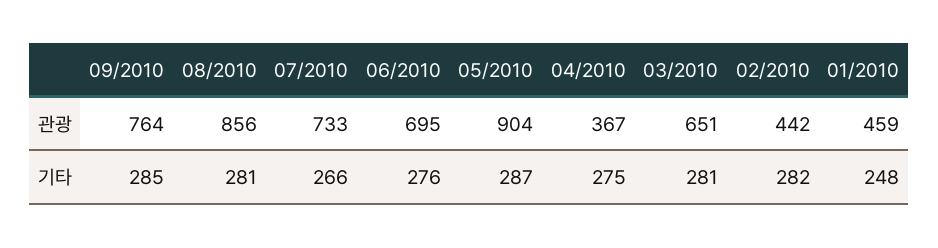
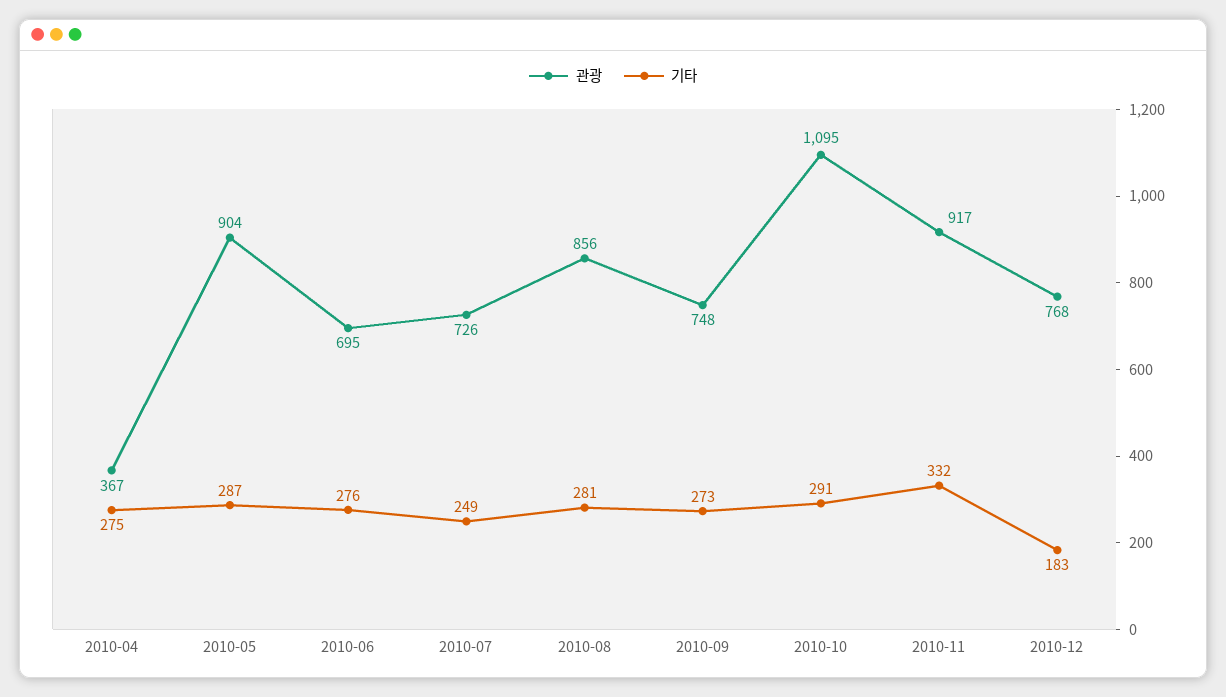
관광, 09/2010: 764 -> 748
관광, 07/2010: 733 -> 726
관광, 03/2010: 651 -> none
관광, 02/2010: 442 -> none
관광, 01/2010: 459 -> none
기타, 09/2010: 285 -> 273
기타, 07/2010: 266 -> 249
기타, 03/2010: 281 -> none
기타, 02/2010: 282 -> none
기타, 01/2010: 248 -> none
관광, 2010-10: none -> 1095
기타, 2010-10: none -> 291
관광, 2010-11: none -> 917
기타, 2010-11: none -> 332
관광, 2010-12: none -> 768
기타, 2010-12: none -> 183

